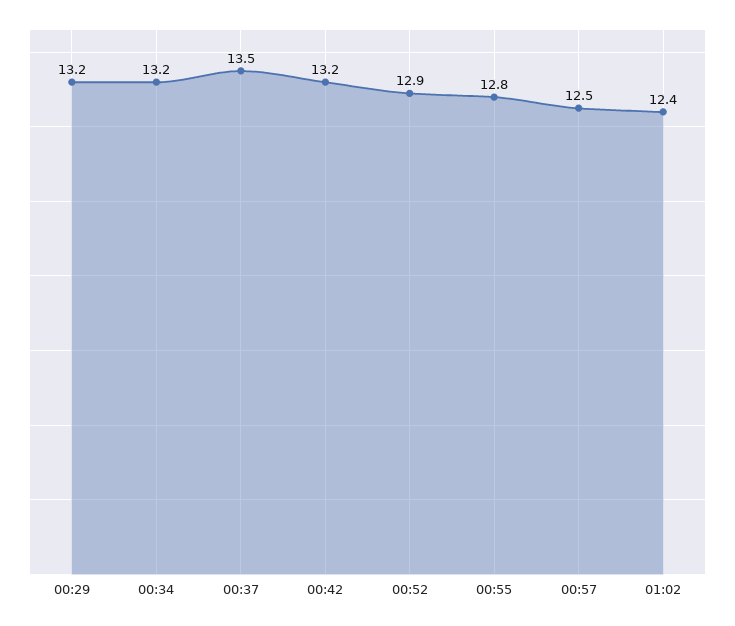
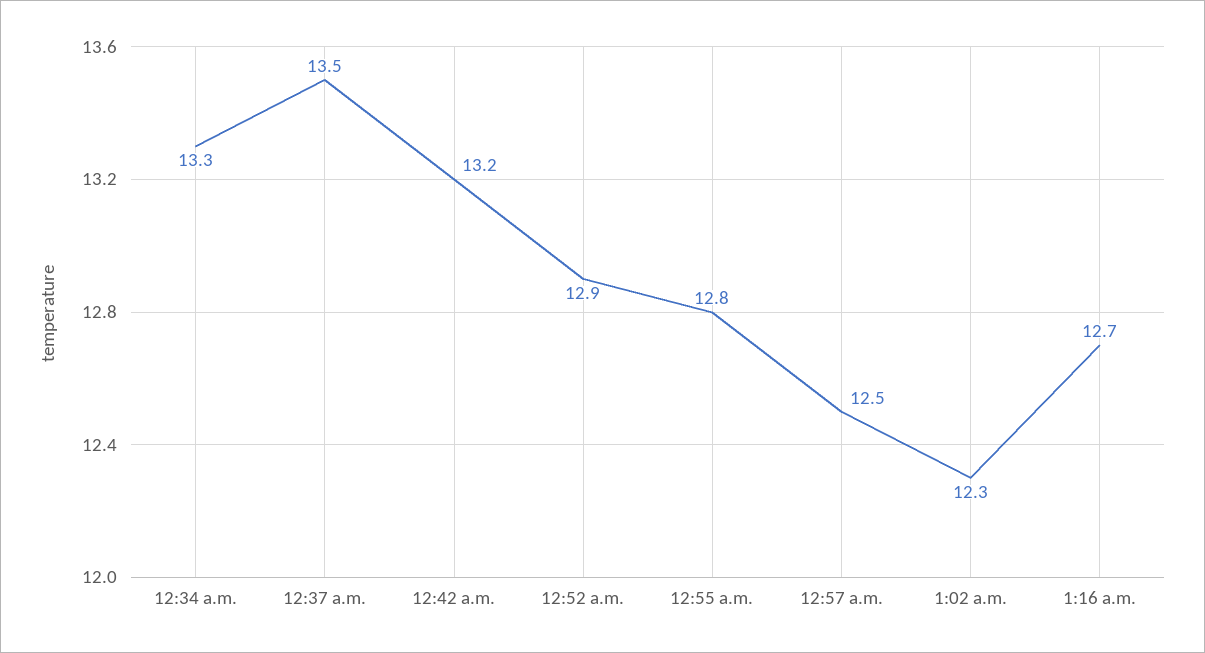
00:29: 13.2 -> none
00:34: 13.2 -> 13.3
01:02: 12.4 -> 12.3
1:16 a.m.: none -> 12.7

